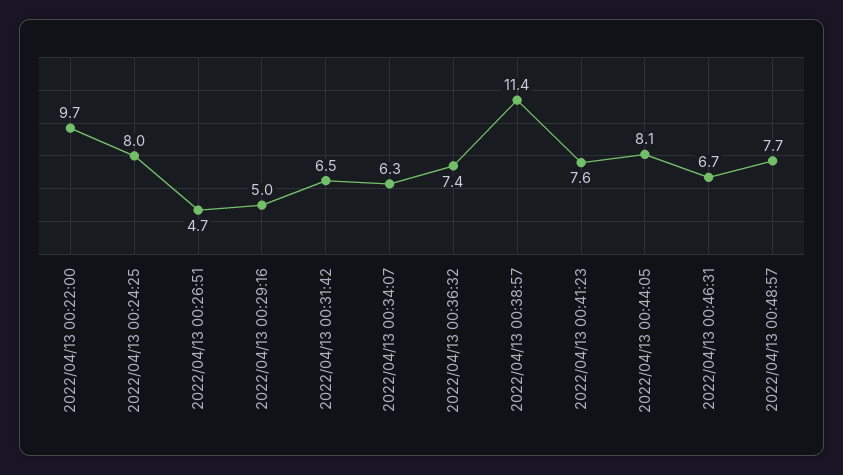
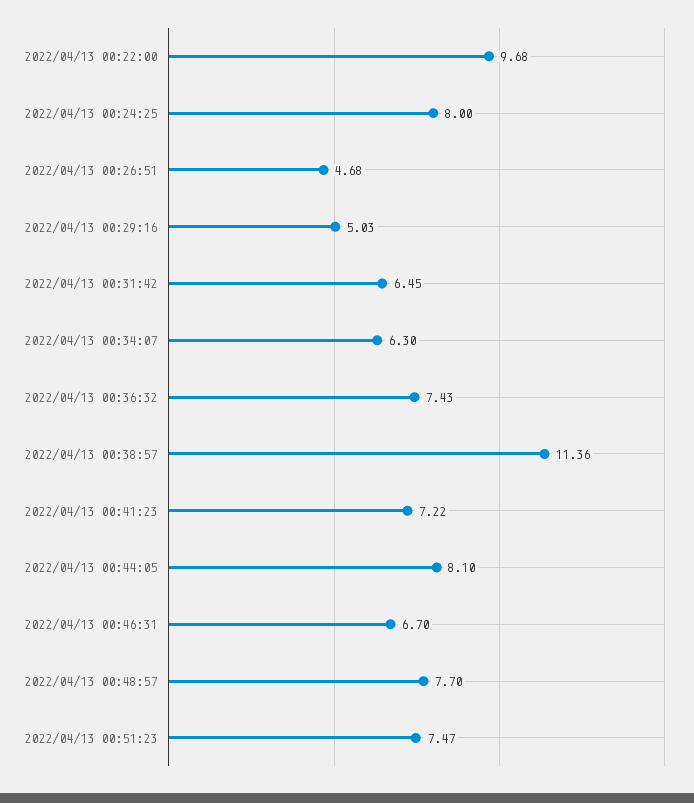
2022/04/13 00:41:23: 7.6 -> 7.22
2022/04/13 00:51:23: none -> 7.47

